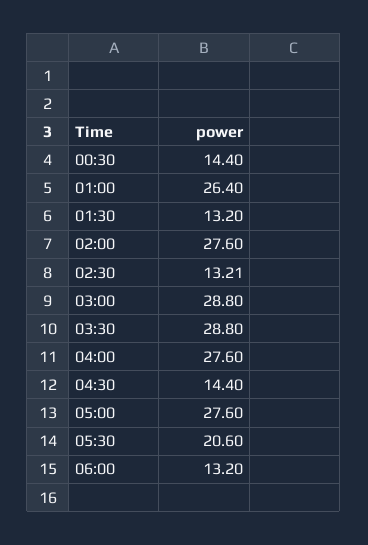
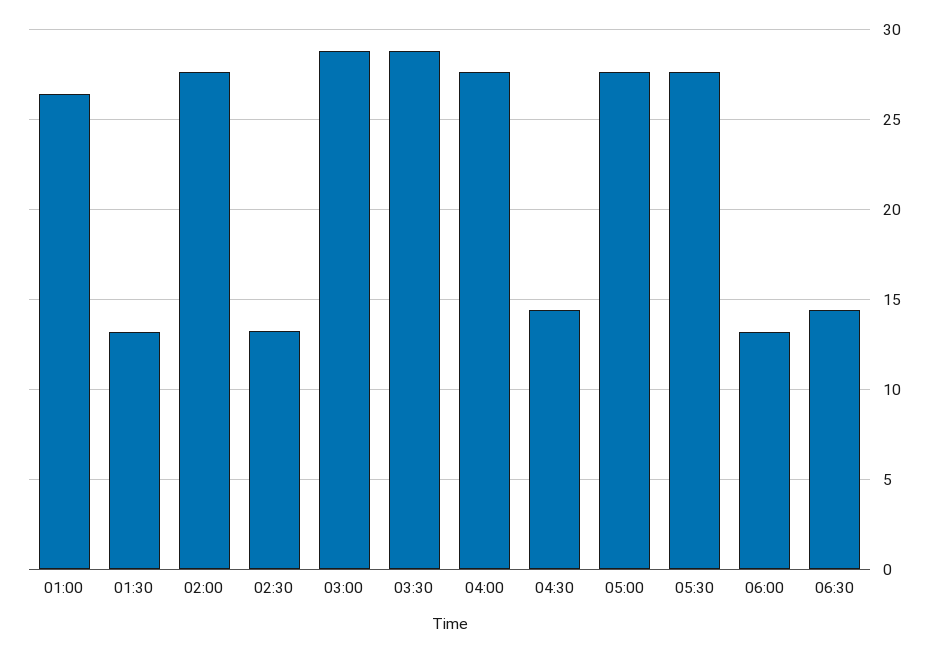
00:30: 14.4 -> none
05:30: 20.6 -> 27.5
06:30: none -> 14.5

